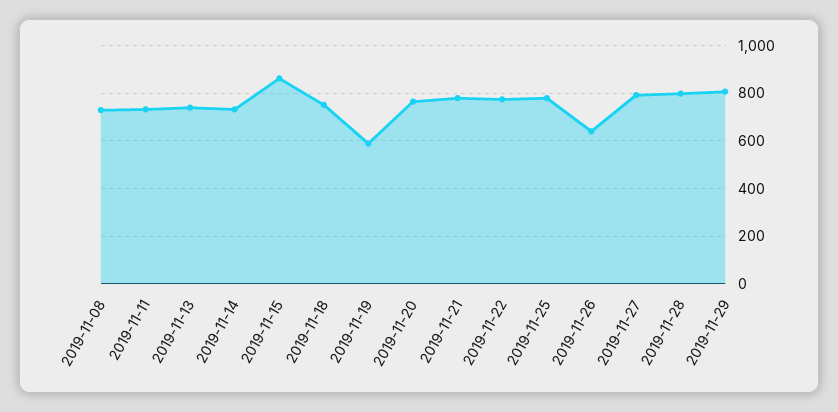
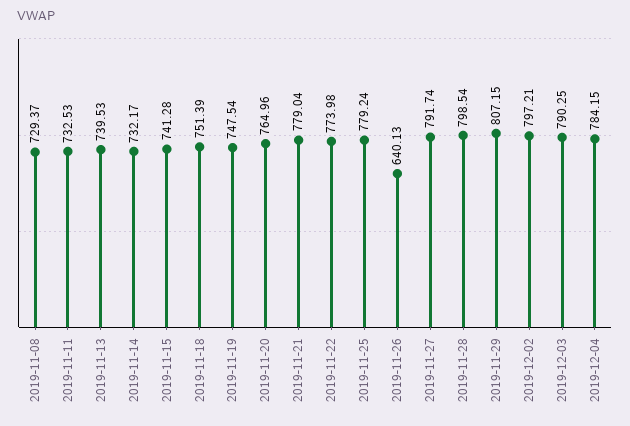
2019-11-15: 850 -> 741.28
2019-11-19: 600 -> 747.54
2019-12-02: none -> 797.21
2019-12-03: none -> 790.25
2019-12-04: none -> 784.15

